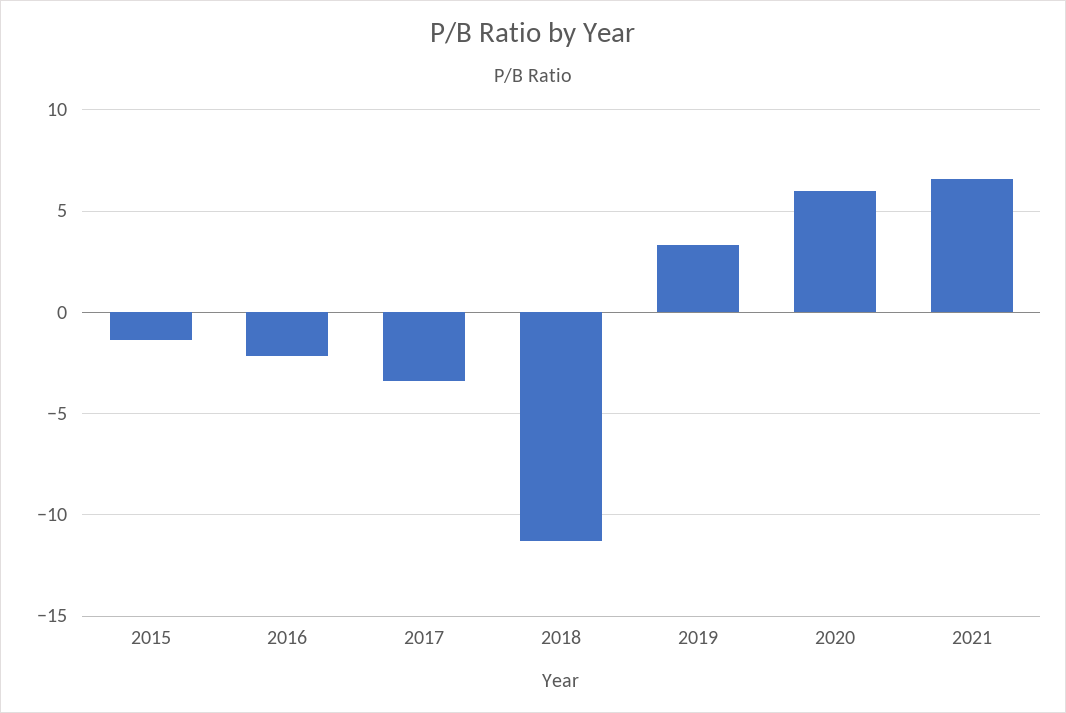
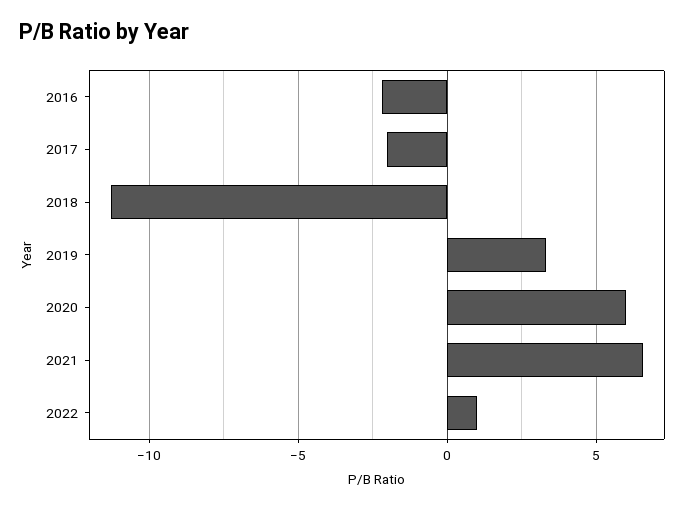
2015: -1.5 -> none
2017: -3.5 -> -2
2022: none -> 1

